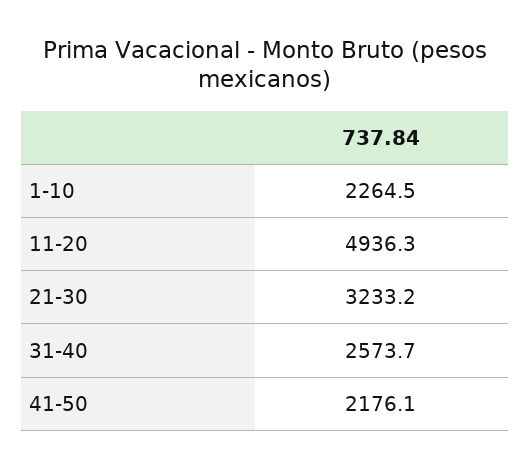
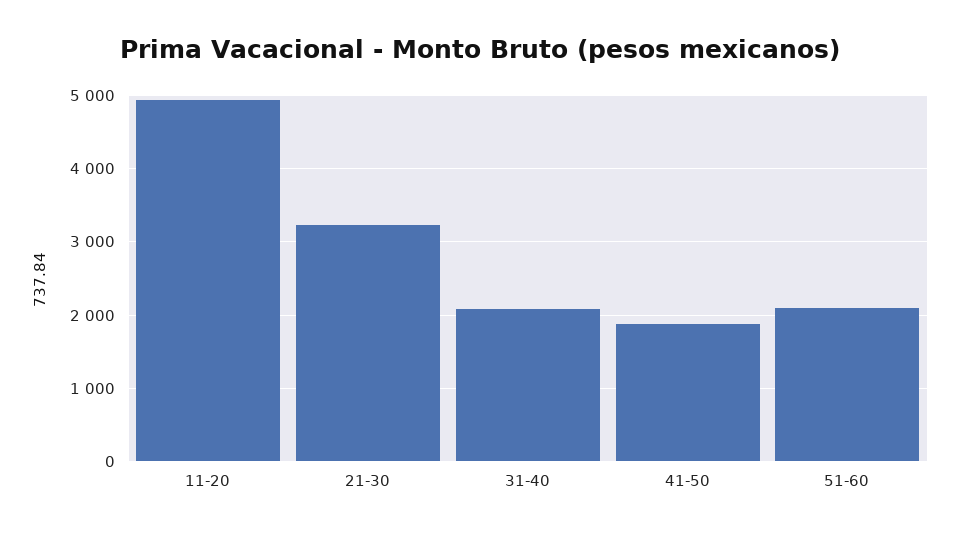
1-10: 2264.5 -> none
31-40: 2573.7 -> 2100
41-50: 2176.1 -> 1900
51-60: none -> 2100

